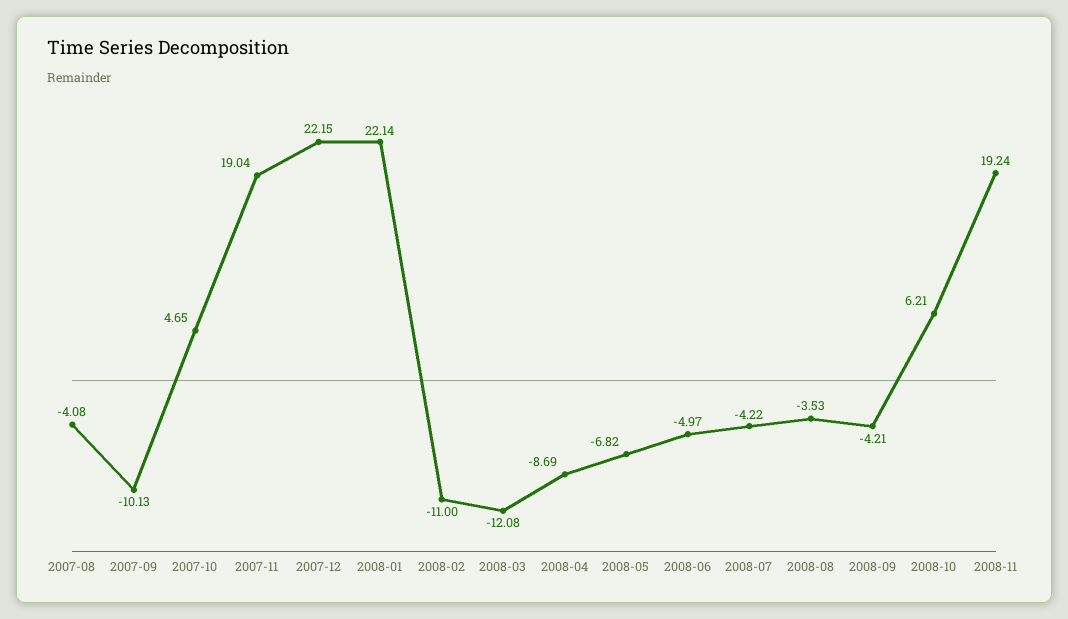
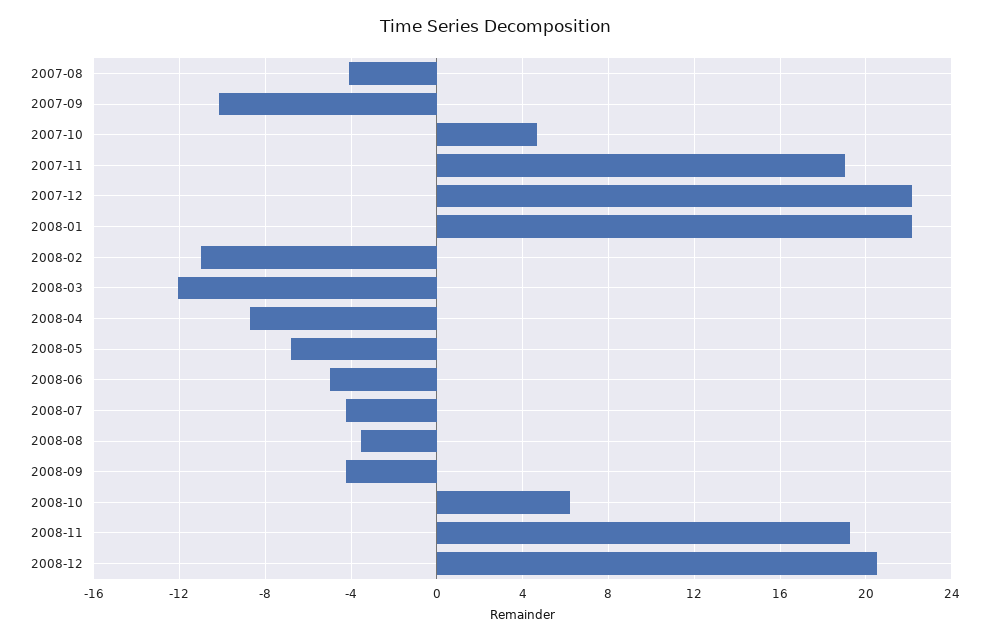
2008-12: none -> 20.5

